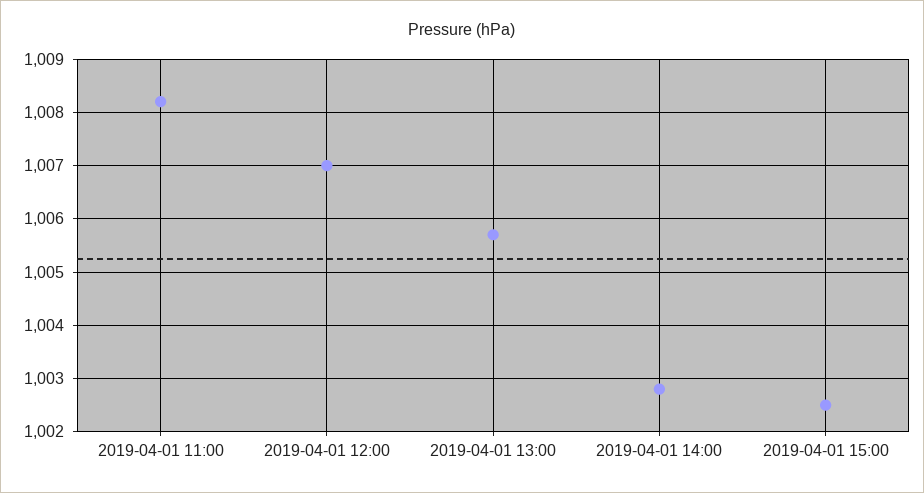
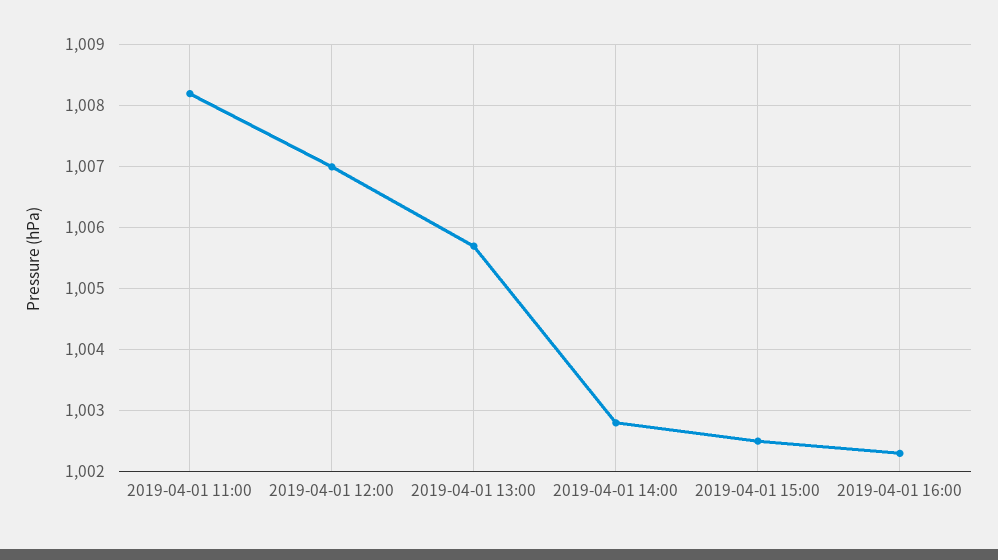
2019-04-01 16:00: none -> 1002.3

